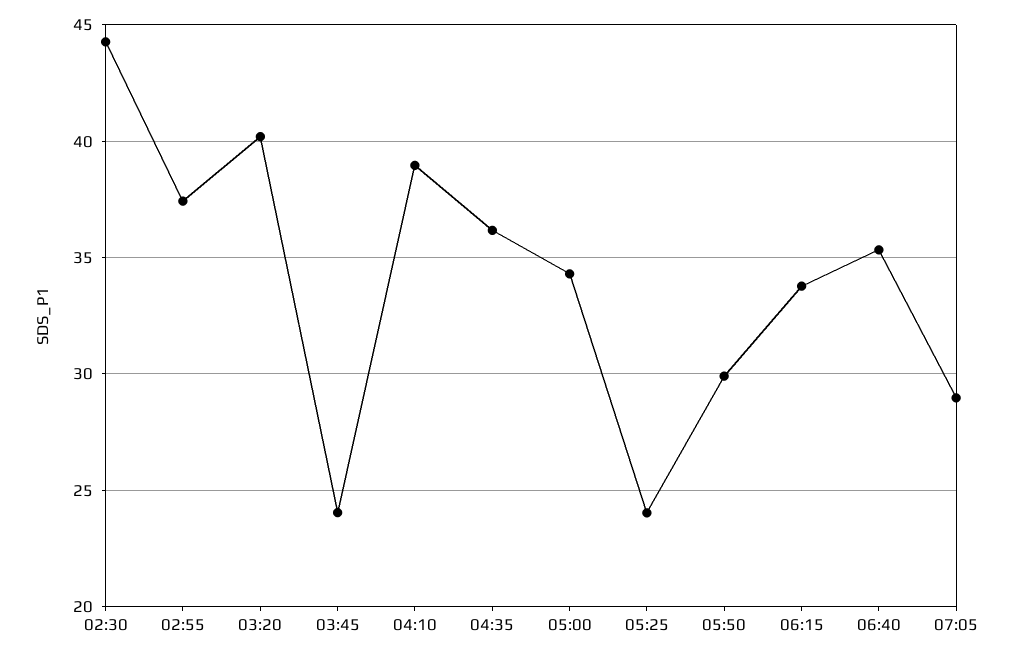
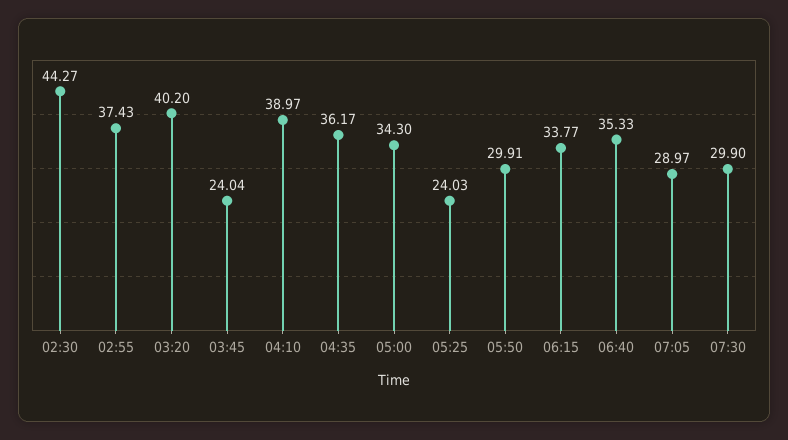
07:30: none -> 29.9

